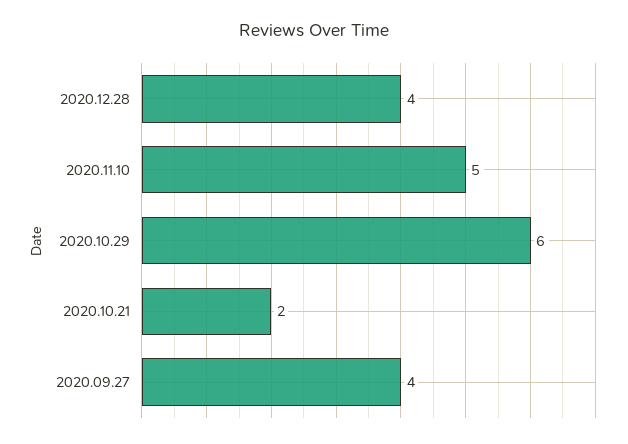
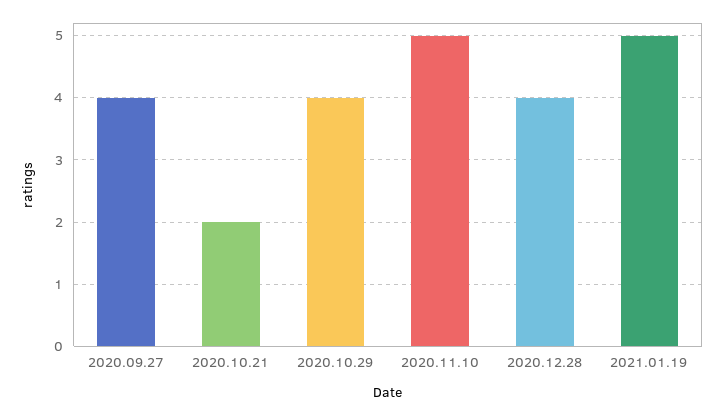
2020.10.29: 6 -> 4
2021.01.19: none -> 5

